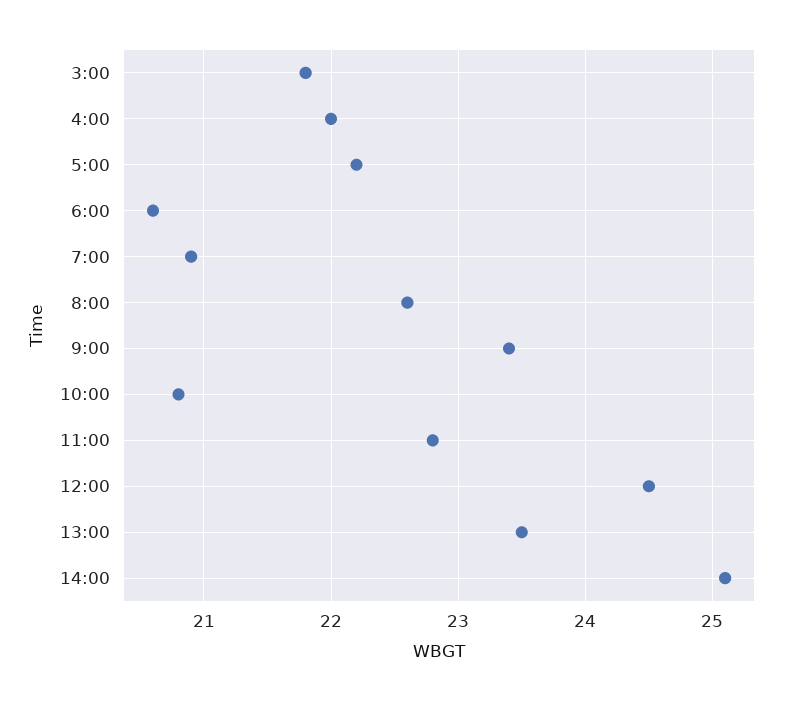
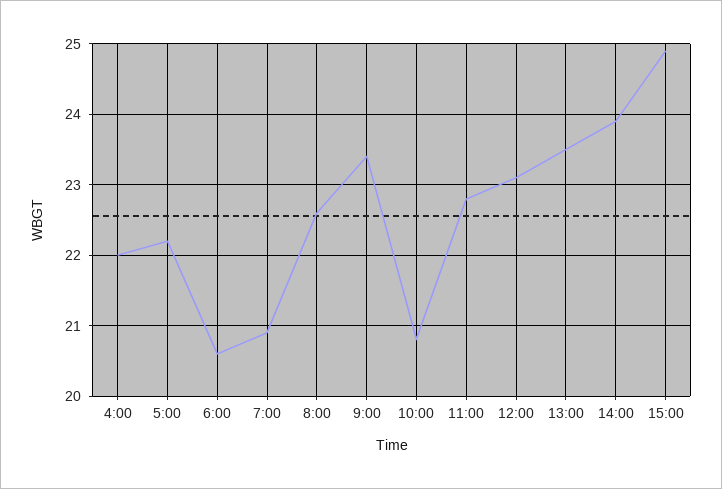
3:00: 21.8 -> none
12:00: 24.5 -> 23.1
14:00: 25.1 -> 23.9
15:00: none -> 24.9

